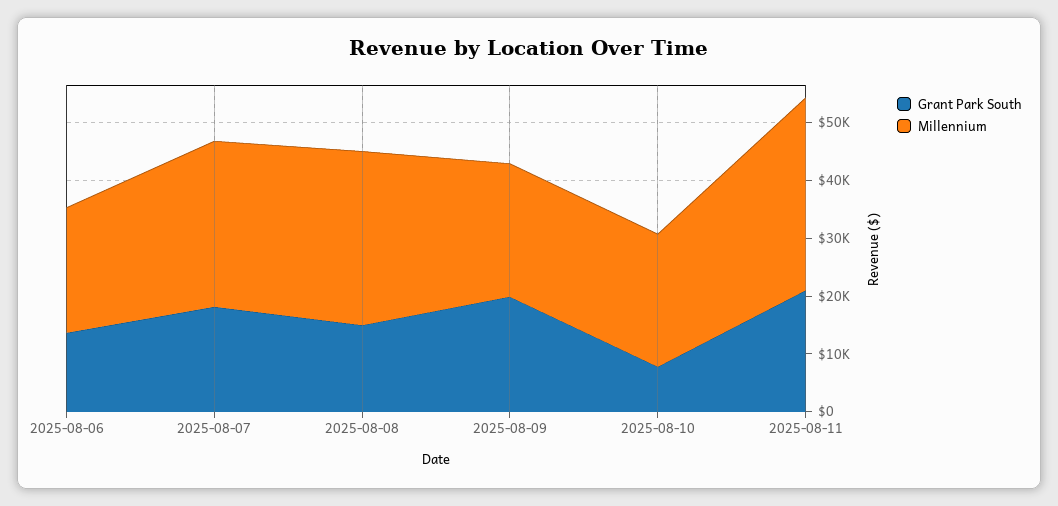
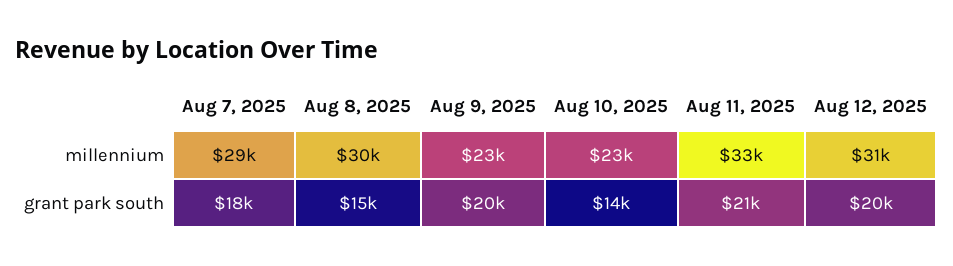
Grant Park South, 2025-08-06: 14000 -> none
Millennium, 2025-08-06: 22000 -> none
Grant Park South, 2025-08-10: 8000 -> 14000
Millennium, Aug 12, 2025: none -> 31000
Grant Park South, Aug 12, 2025: none -> 20000

